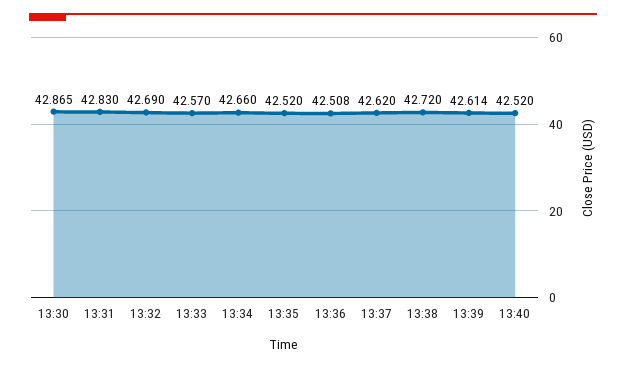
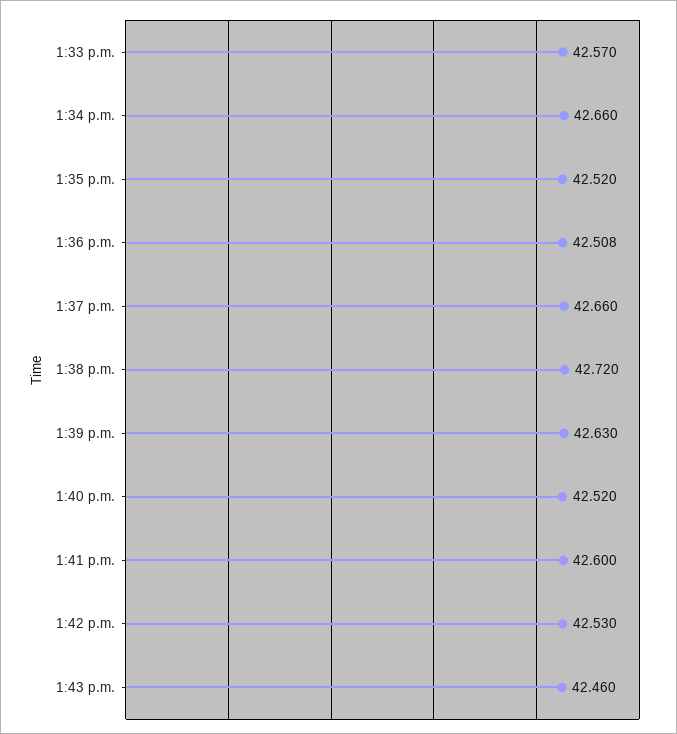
13:30: 42.865 -> none
13:31: 42.83 -> none
13:32: 42.69 -> none
13:37: 42.62 -> 42.66
13:39: 42.614 -> 42.63
1:41 p.m.: none -> 42.6
1:42 p.m.: none -> 42.53
1:43 p.m.: none -> 42.46

